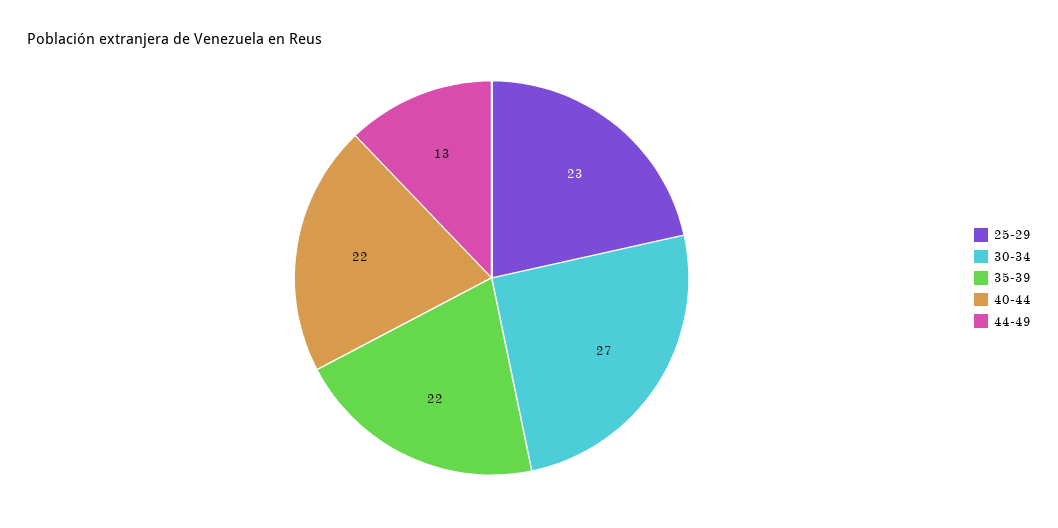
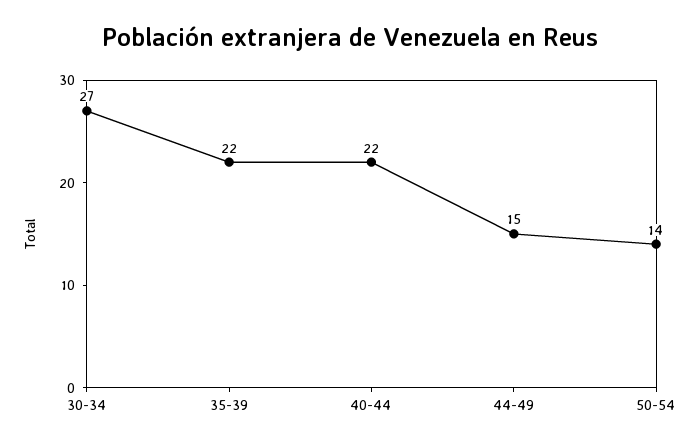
25-29: 23 -> none
44-49: 13 -> 15
50-54: none -> 14

